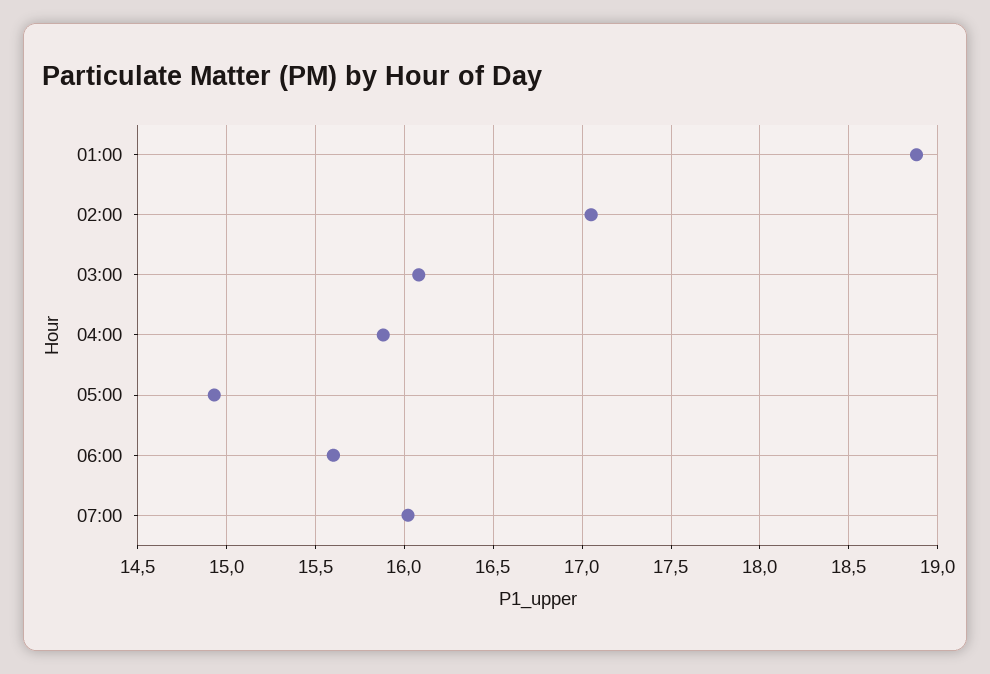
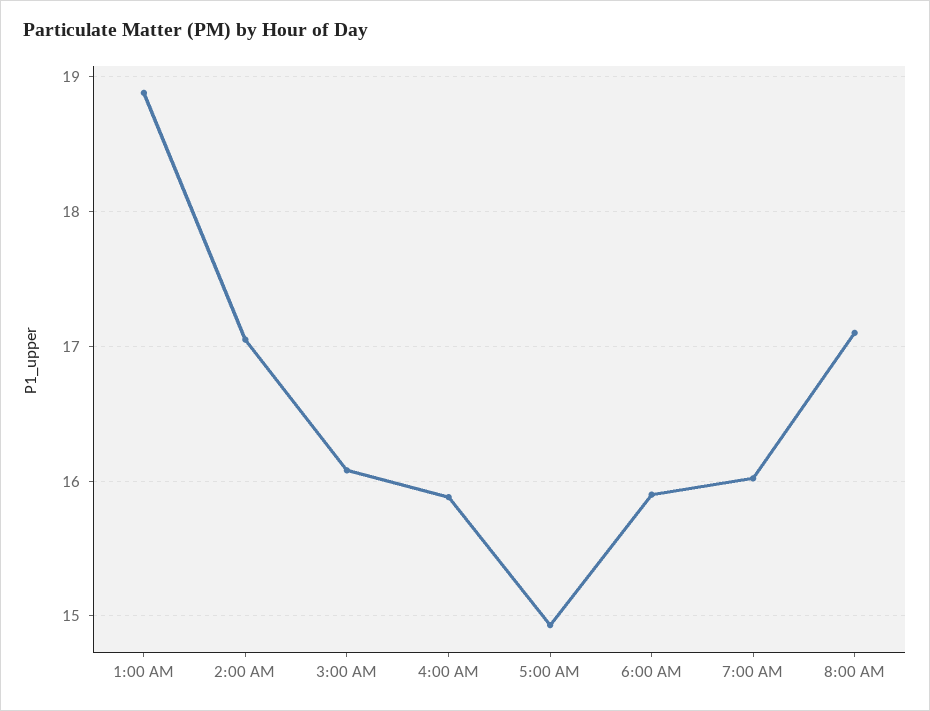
06:00: 15.6 -> 15.9
8:00 AM: none -> 17.1

